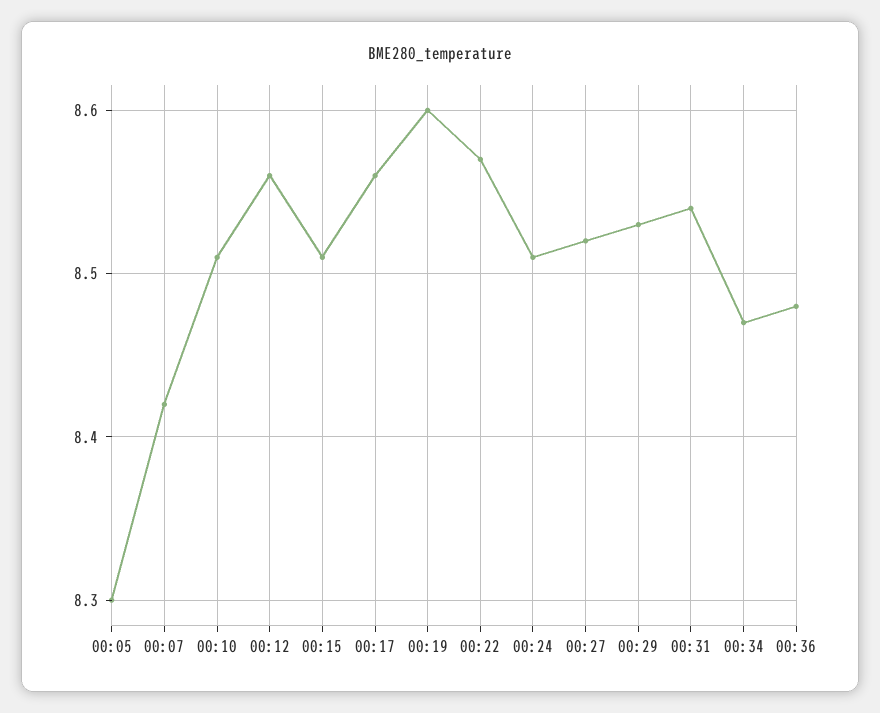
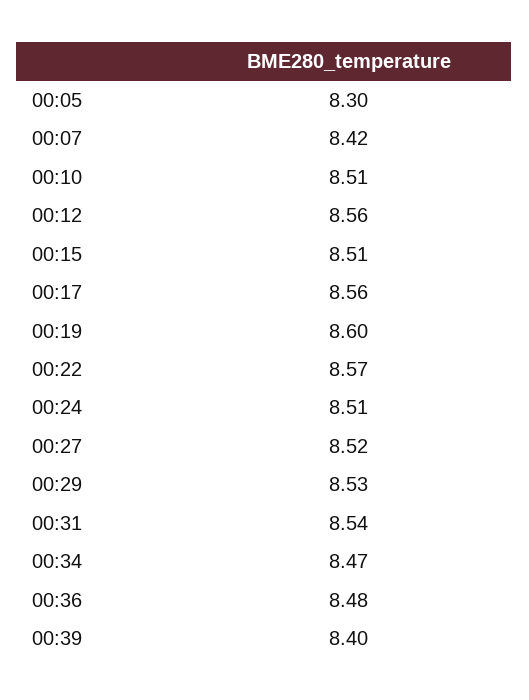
00:39: none -> 8.4

